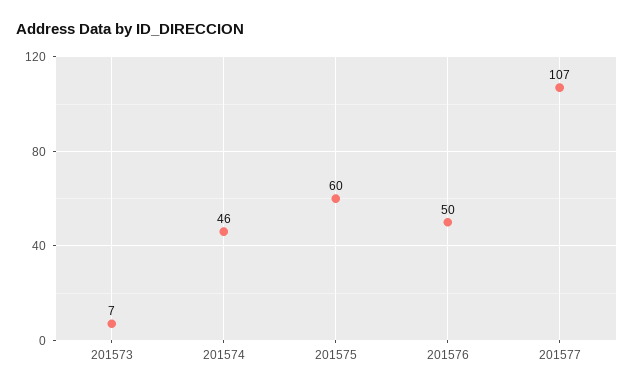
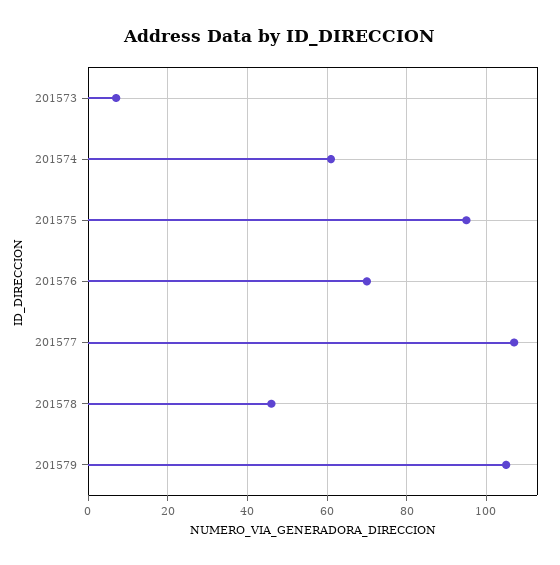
201574: 46 -> 60
201575: 60 -> 95
201576: 50 -> 70
201578: none -> 45
201579: none -> 105

